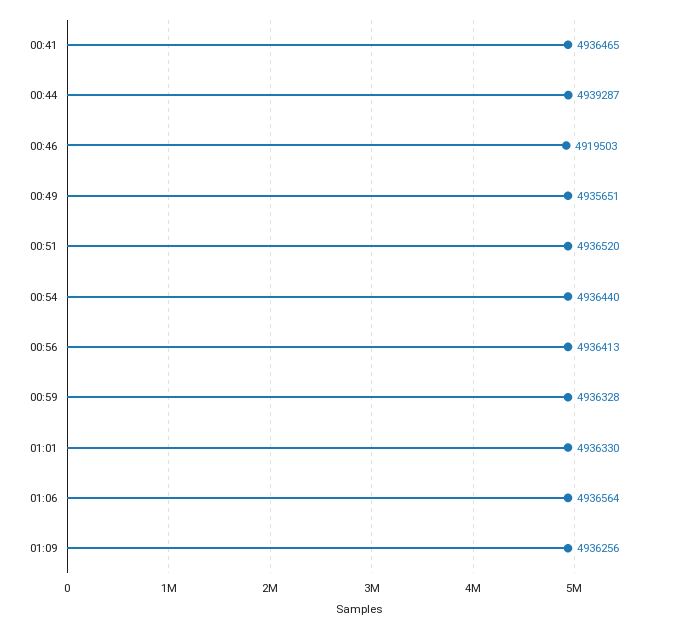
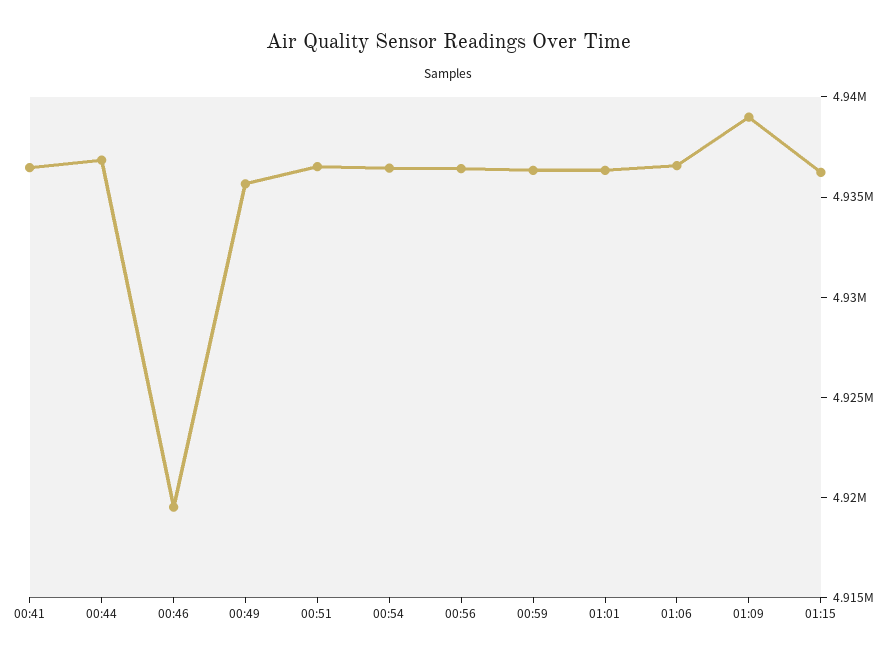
00:44: 4939287 -> 4937000
01:09: 4936256 -> 4939000
01:15: none -> 4936000

